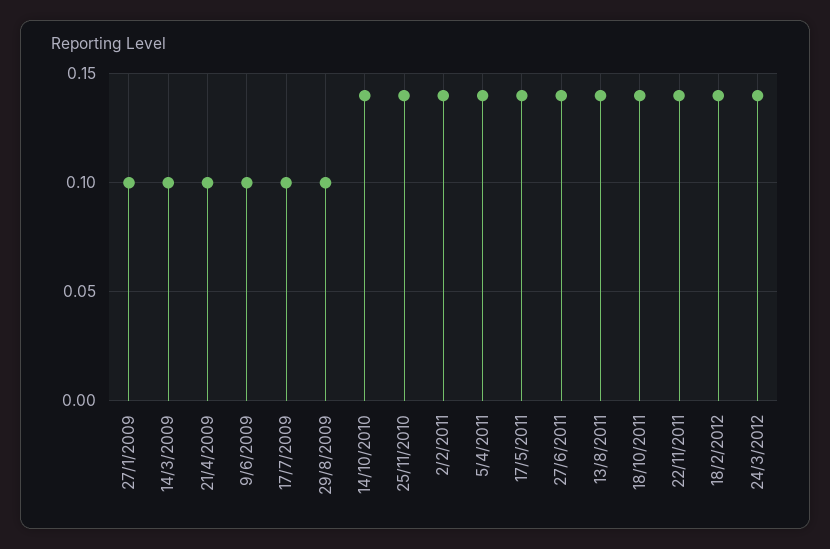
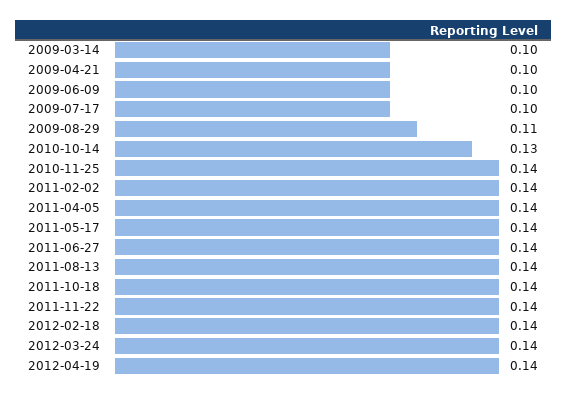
27/1/2009: 0.1 -> none
29/8/2009: 0.1 -> 0.11
14/10/2010: 0.14 -> 0.13
2012-04-19: none -> 0.14

